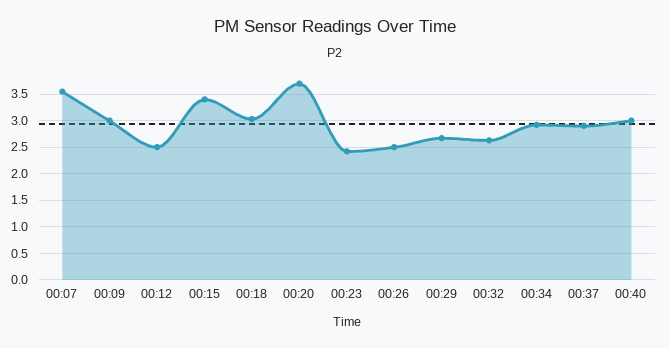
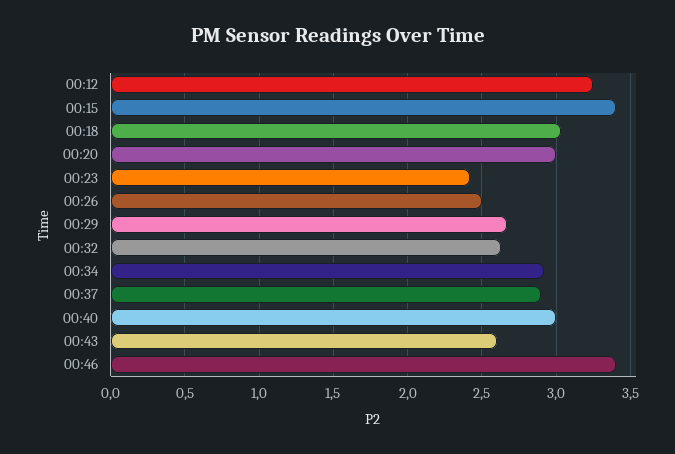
00:07: 3.5 -> none
00:09: 3 -> none
00:12: 2.5 -> 3.25
00:20: 3.75 -> 3
00:43: none -> 2.6
00:46: none -> 3.4

